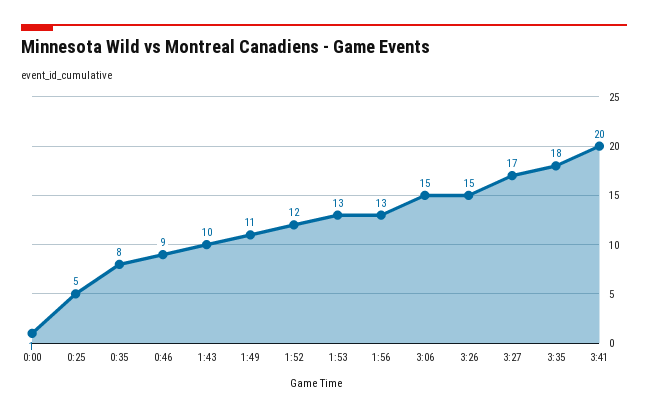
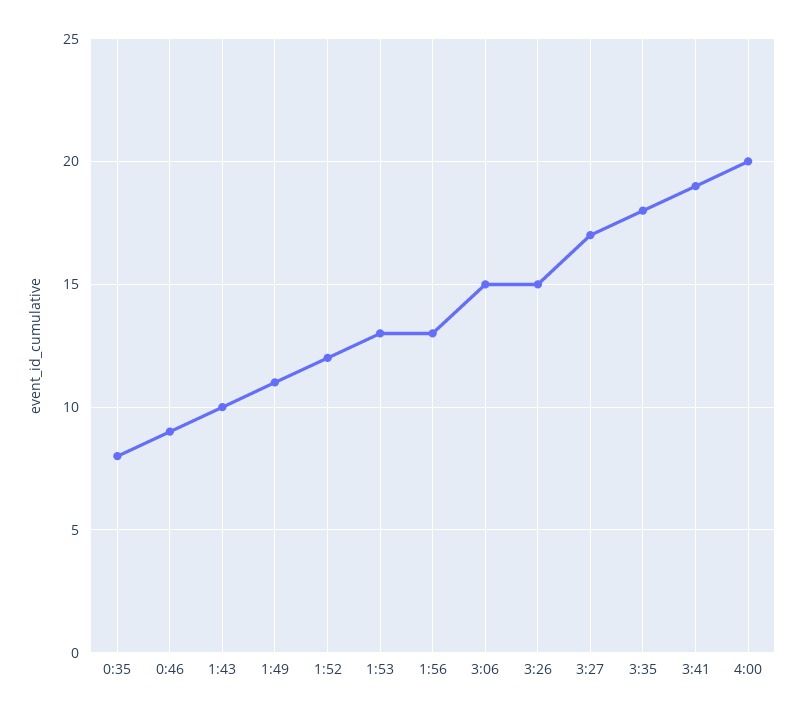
0:00: 1 -> none
0:25: 5 -> none
3:41: 20 -> 19
4:00: none -> 20

